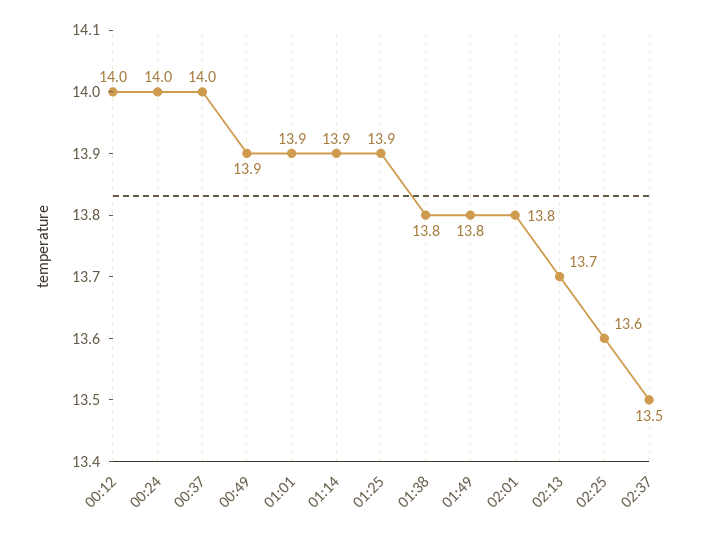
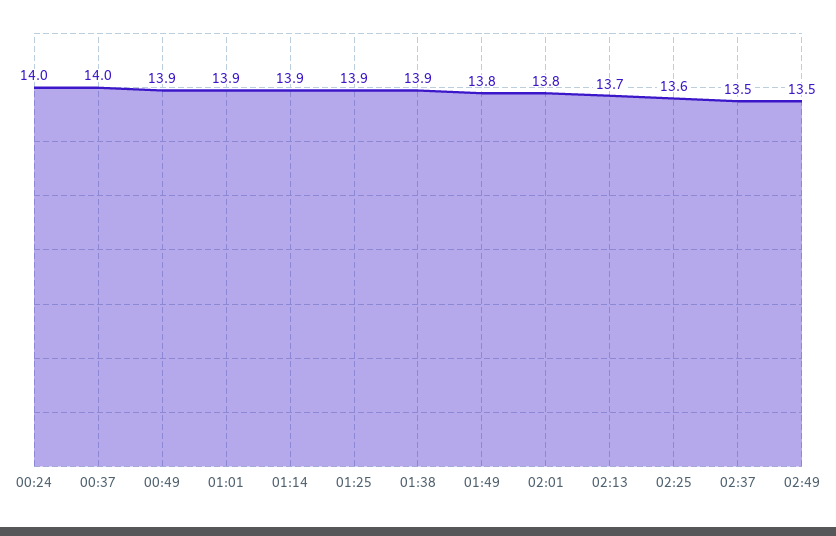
00:12: 14 -> none
01:38: 13.8 -> 13.9
02:49: none -> 13.5

